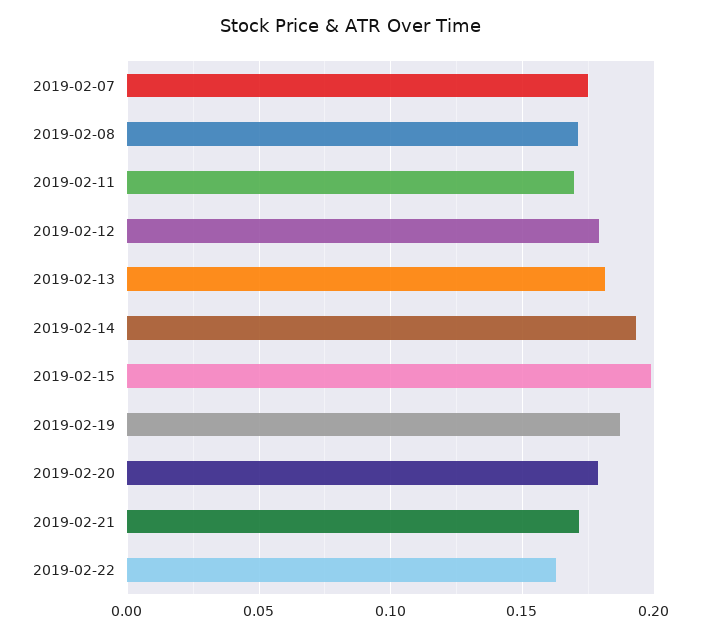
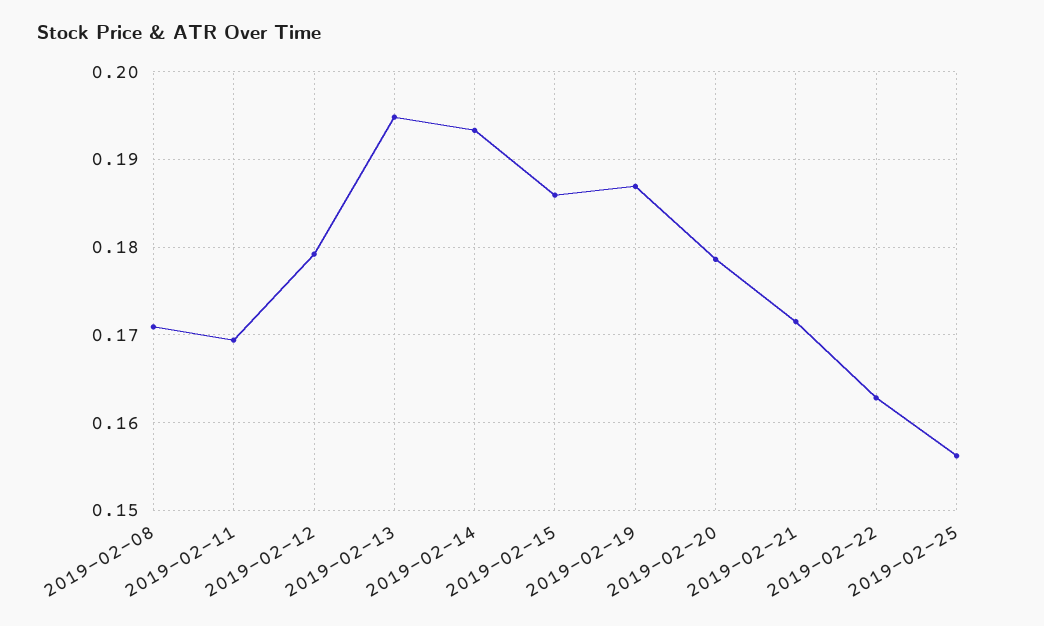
2019-02-07: 0.175 -> none
2019-02-13: 0.18 -> 0.195
2019-02-15: 0.2 -> 0.186
2019-02-25: none -> 0.156

